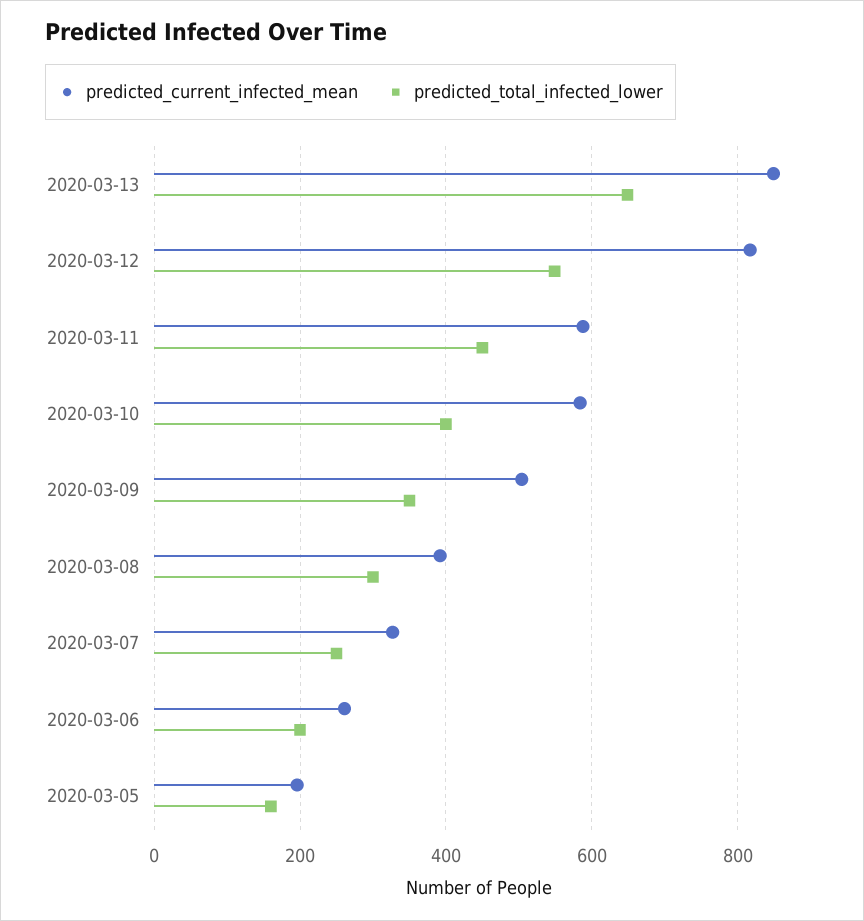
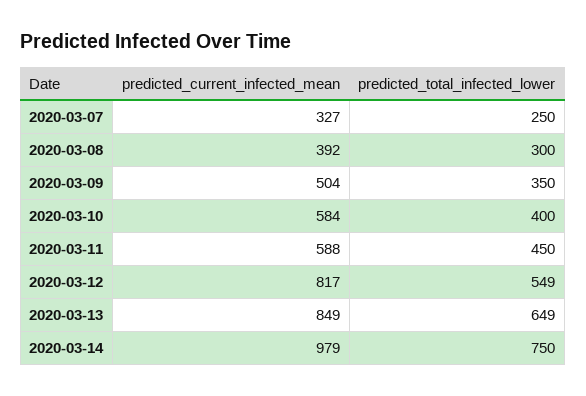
predicted_current_infected_mean, 2020-03-06: 260 -> none
predicted_total_infected_lower, 2020-03-06: 200 -> none
predicted_current_infected_mean, 2020-03-05: 200 -> none
predicted_total_infected_lower, 2020-03-05: 160 -> none
predicted_current_infected_mean, 2020-03-14: none -> 979
predicted_total_infected_lower, 2020-03-14: none -> 750

